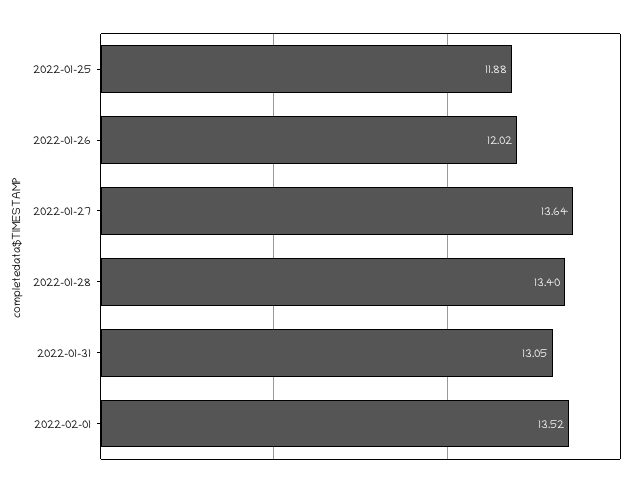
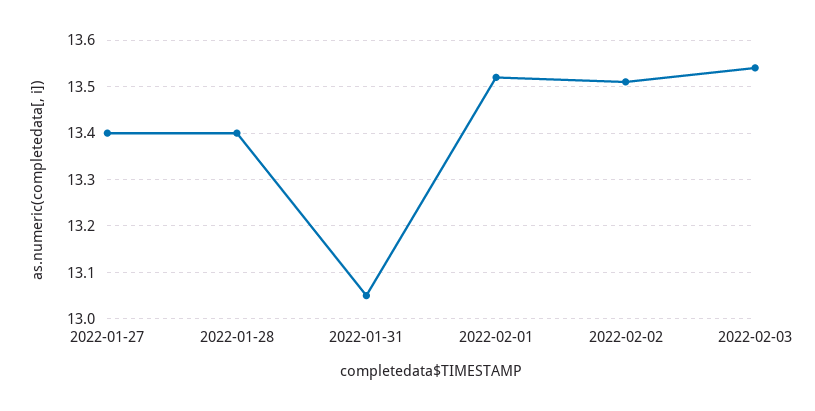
2022-01-25: 11.88 -> none
2022-01-26: 12.02 -> none
2022-01-27: 13.64 -> 13.4
2022-02-02: none -> 13.5
2022-02-03: none -> 13.55

